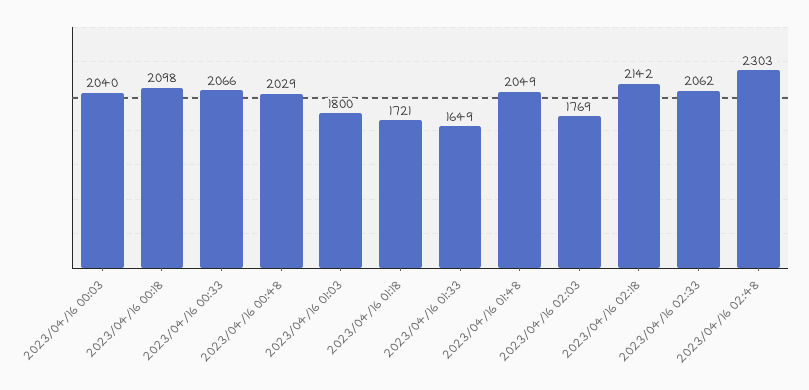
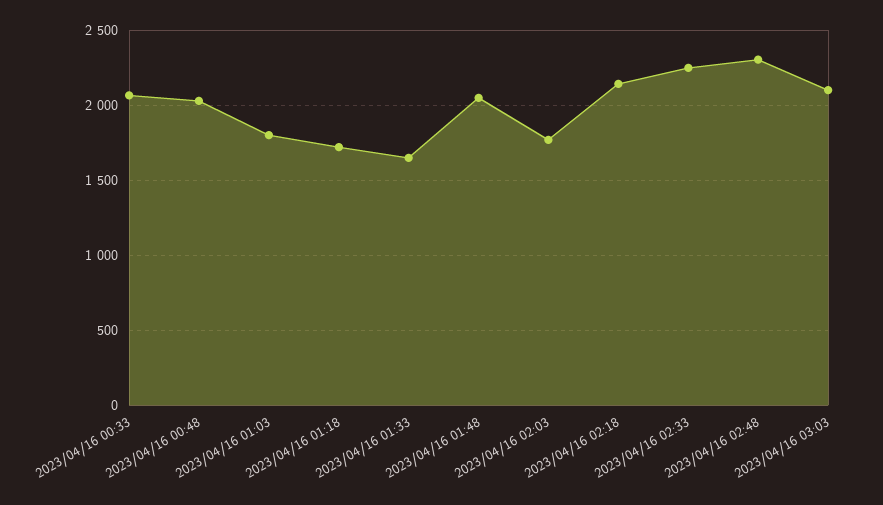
2023/04/16 00:03: 2040 -> none
2023/04/16 00:18: 2098 -> none
2023/04/16 02:33: 2062 -> 2250
2023/04/16 03:03: none -> 2100

